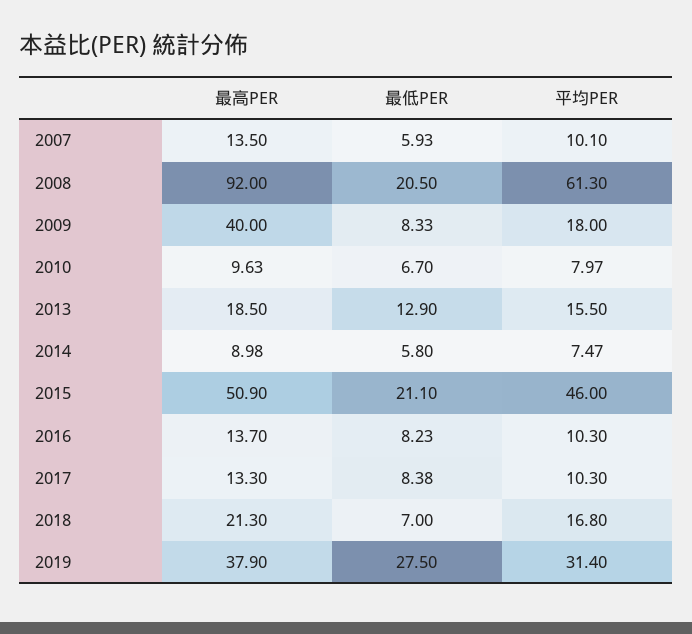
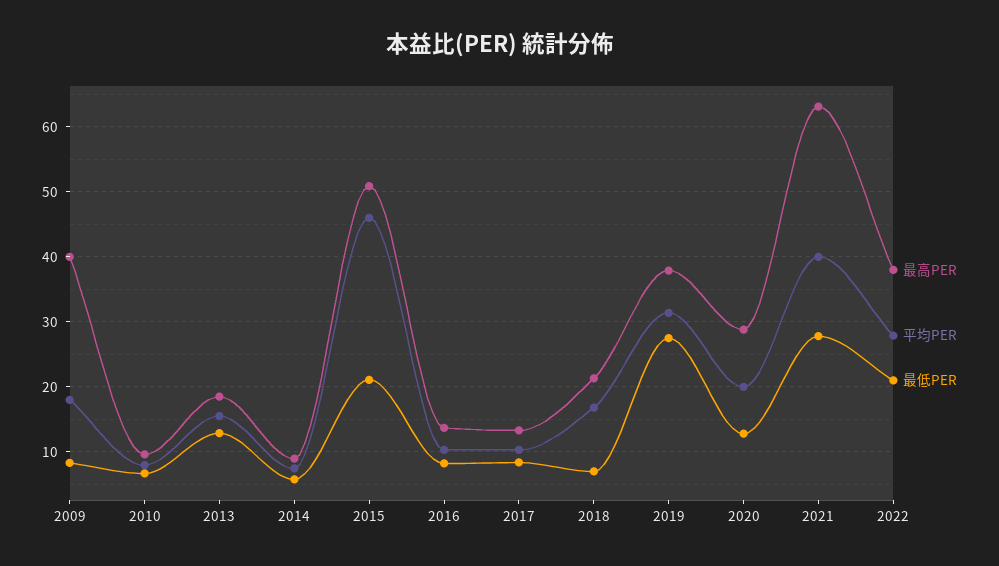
最高PER, 2007: 13.5 -> none
最低PER, 2007: 5.93 -> none
平均PER, 2007: 10.1 -> none
最高PER, 2008: 92 -> none
最低PER, 2008: 20.5 -> none
平均PER, 2008: 61.3 -> none
最高PER, 2020: none -> 29
平均PER, 2020: none -> 20
最低PER, 2020: none -> 13
最高PER, 2021: none -> 63
平均PER, 2021: none -> 40
最低PER, 2021: none -> 28
最高PER, 2022: none -> 38
平均PER, 2022: none -> 28
最低PER, 2022: none -> 21

